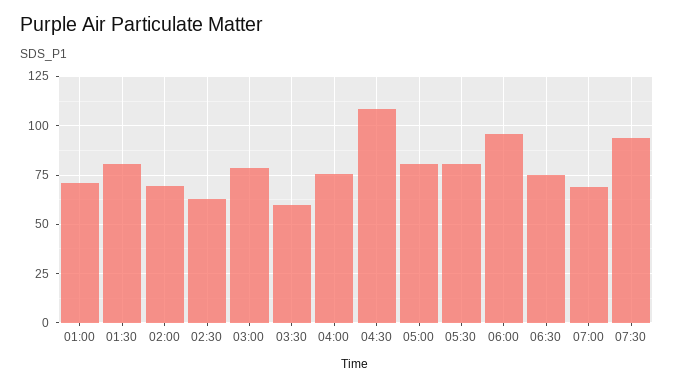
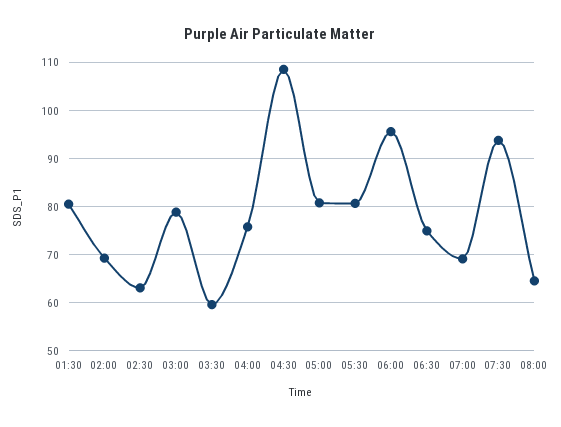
01:00: 70 -> none
08:00: none -> 64

